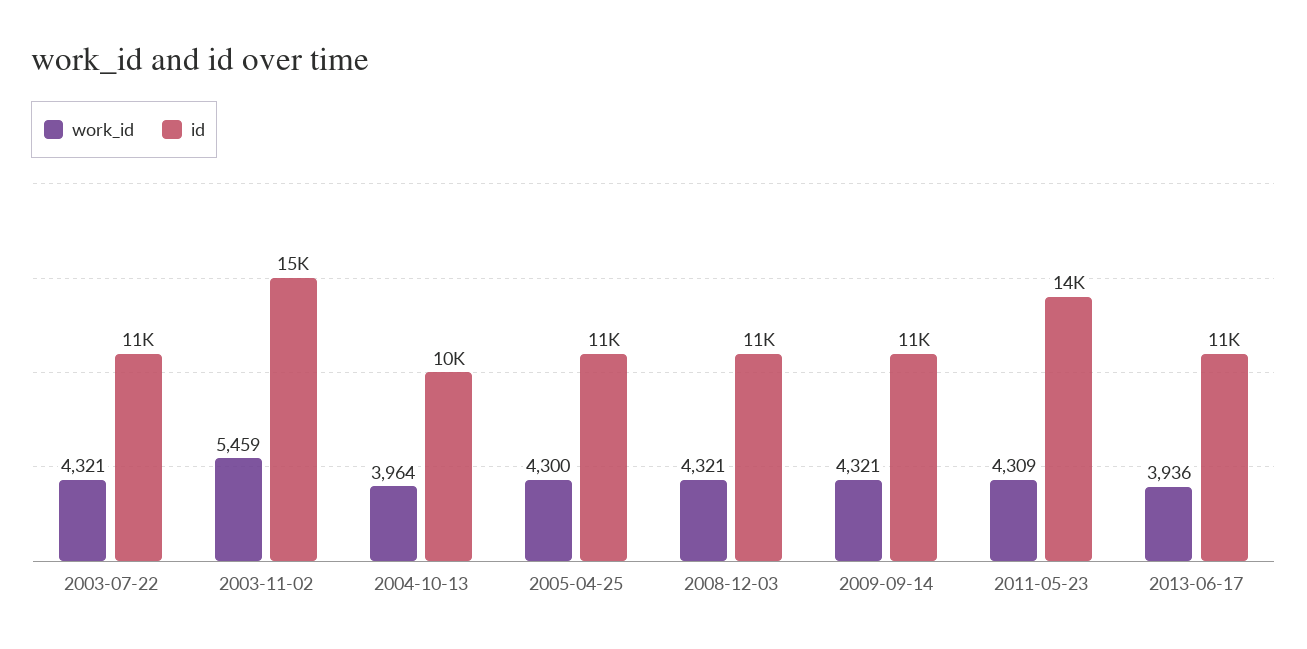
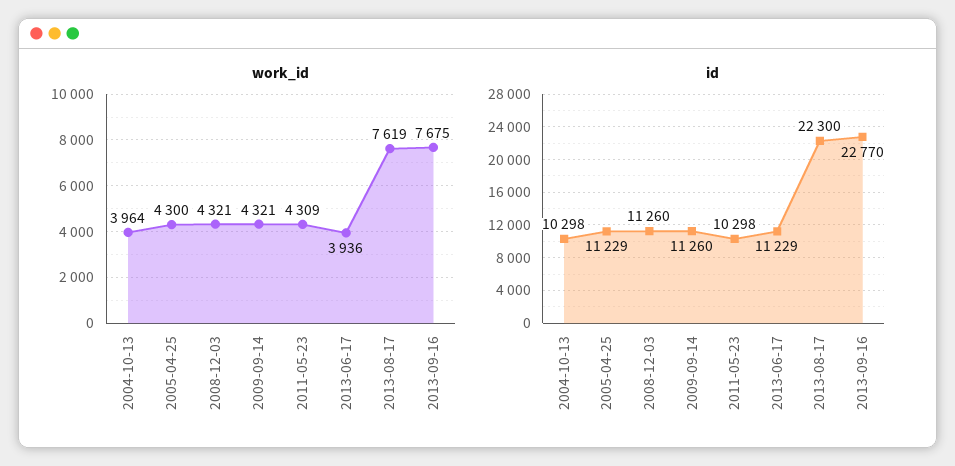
work_id, 2003-07-22: 4321 -> none
id, 2003-07-22: 11000 -> none
work_id, 2003-11-02: 5459 -> none
id, 2003-11-02: 15000 -> none
id, 2011-05-23: 14000 -> 10298
work_id, 2013-08-17: none -> 7619
work_id, 2013-09-16: none -> 7675
id, 2013-08-17: none -> 22300
id, 2013-09-16: none -> 22770

